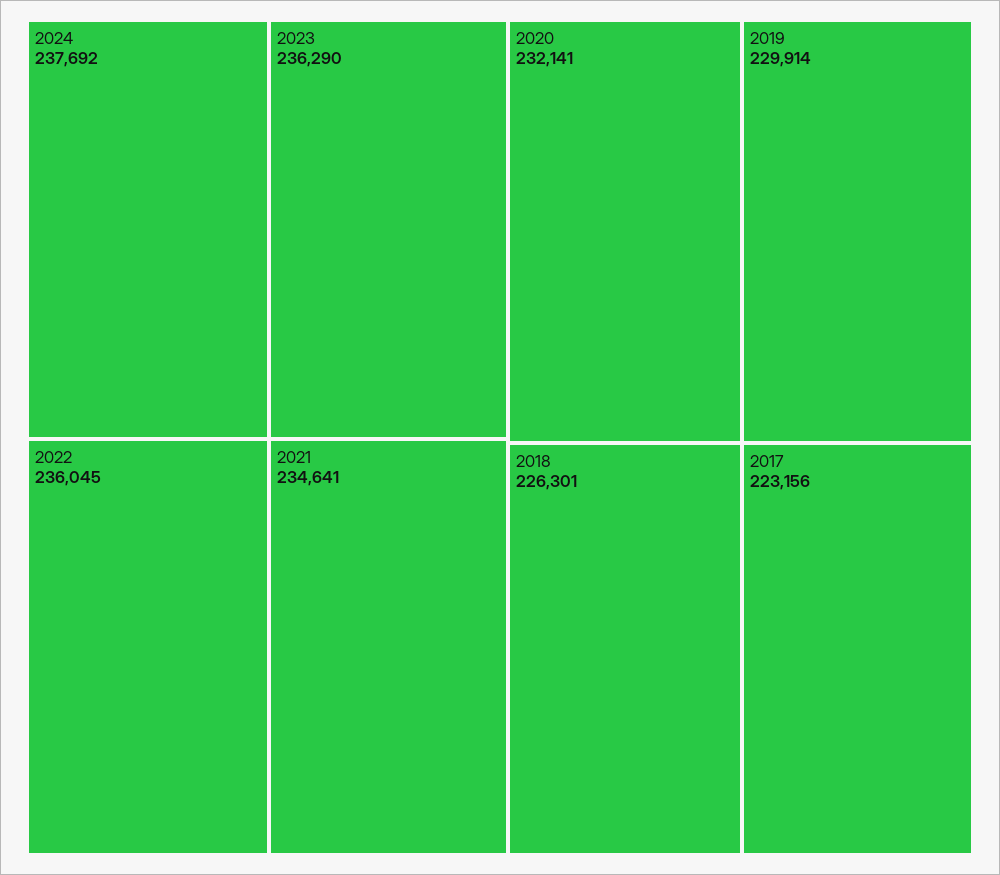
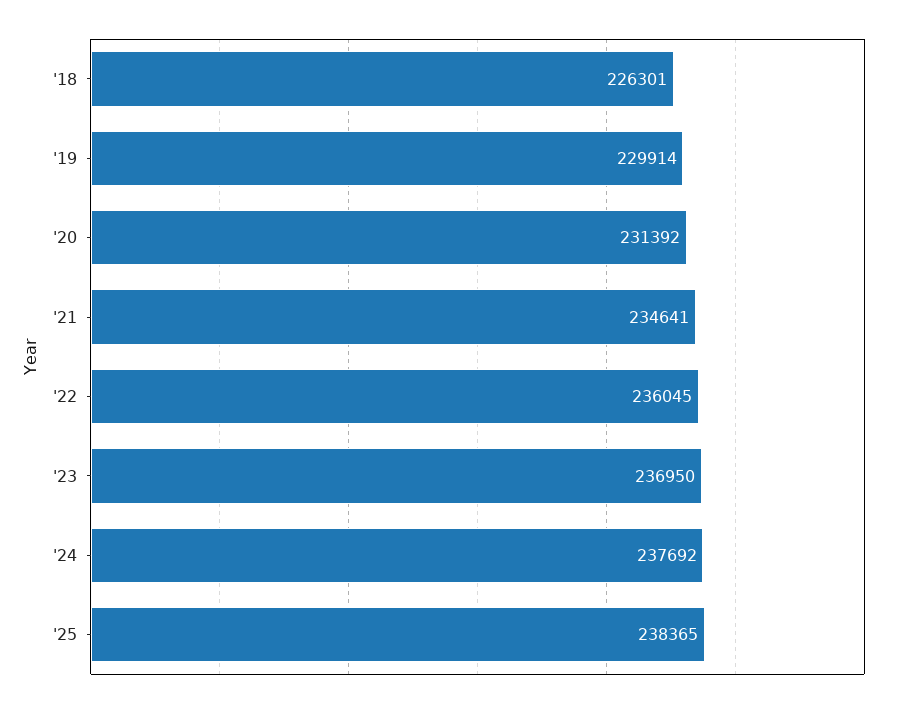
2023: 236290 -> 236950
2020: 232141 -> 231392
2017: 223156 -> none
'25: none -> 238365

